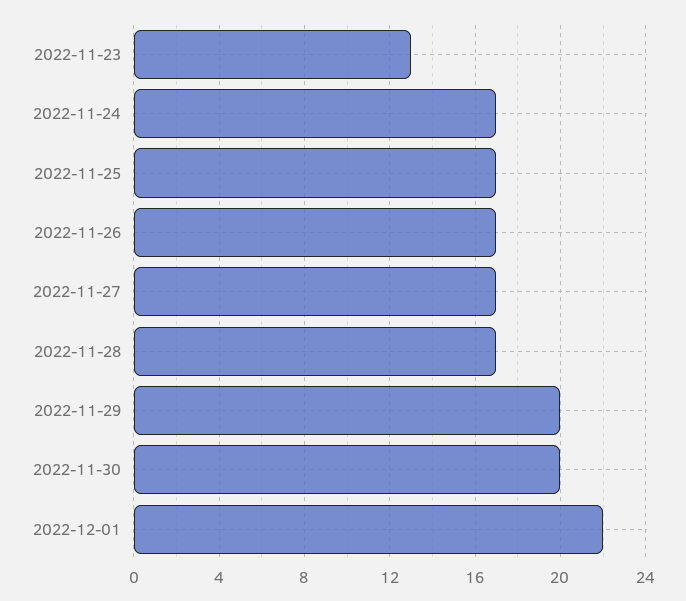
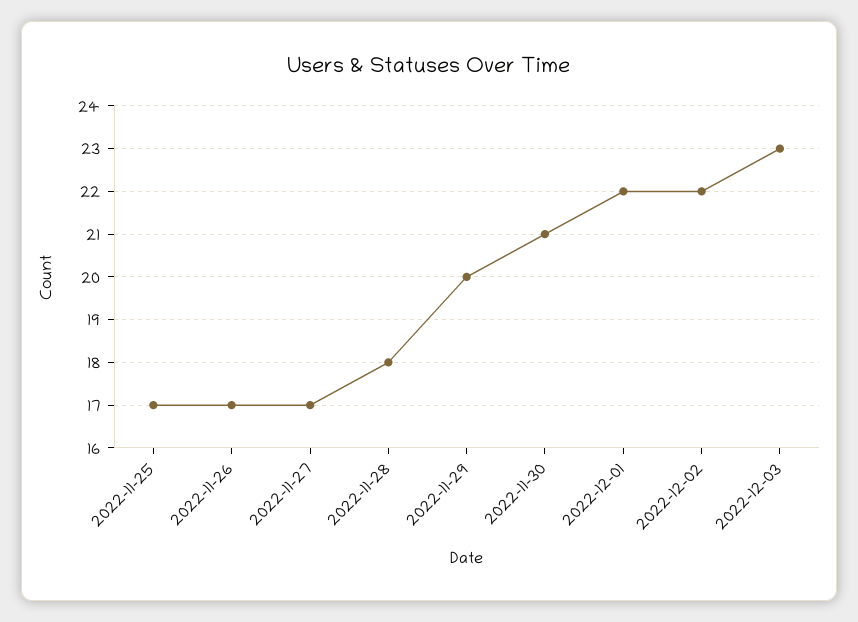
2022-11-23: 13 -> none
2022-11-24: 17 -> none
2022-11-28: 17 -> 18
2022-11-30: 20 -> 21
2022-12-02: none -> 22
2022-12-03: none -> 23

